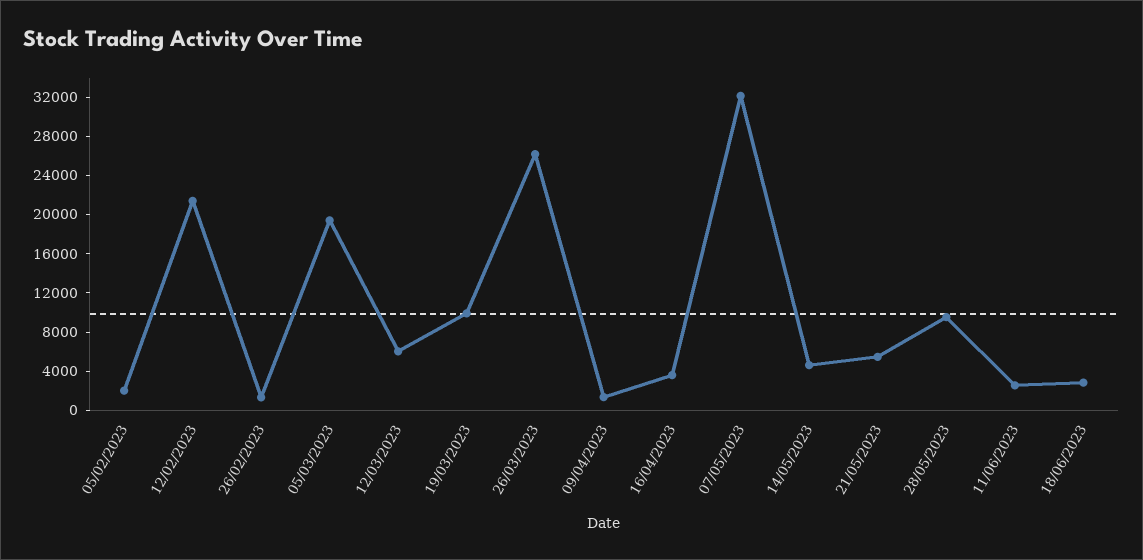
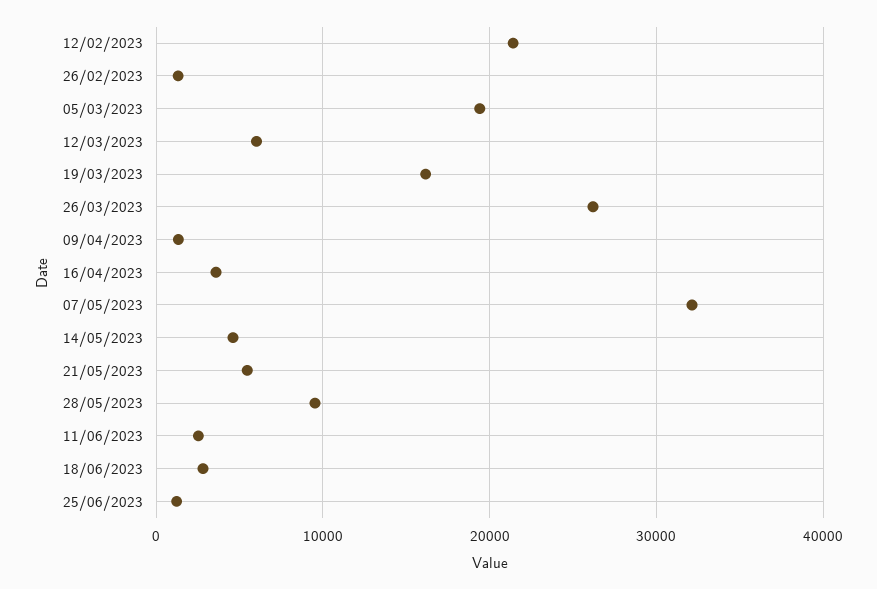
05/02/2023: 2000 -> none
19/03/2023: 10000 -> 16000
25/06/2023: none -> 1000

